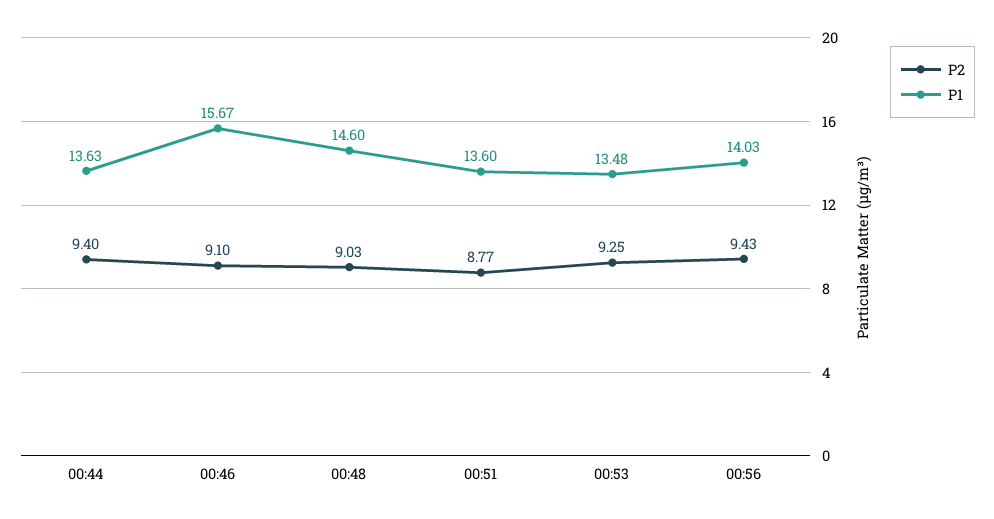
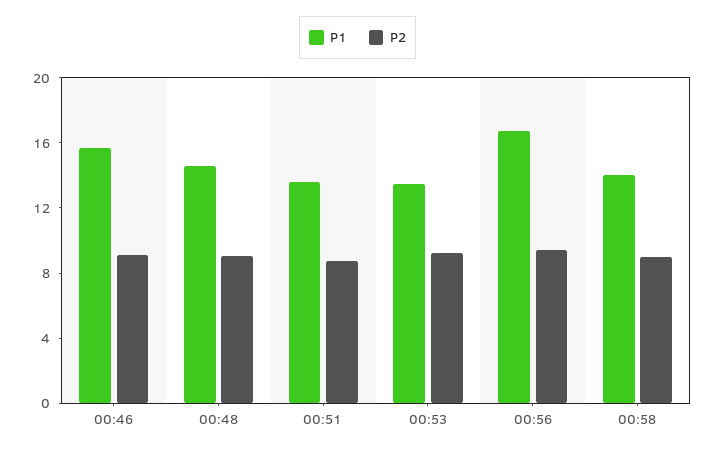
P2, 00:44: 9.4 -> none
P1, 00:44: 13.63 -> none
P1, 00:56: 14.03 -> 17
P1, 00:58: none -> 14
P2, 00:58: none -> 9

